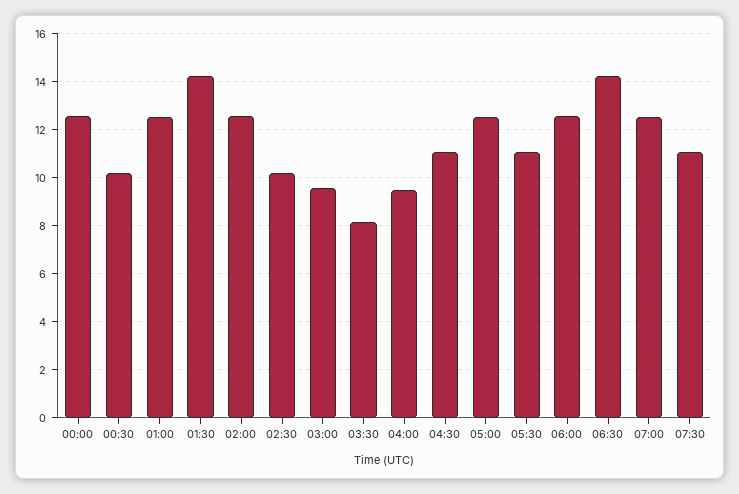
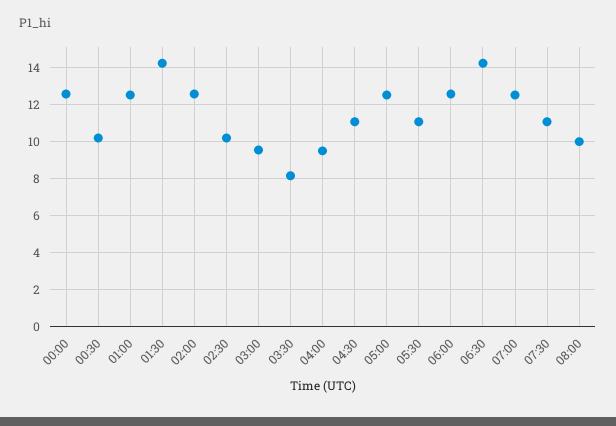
08:00: none -> 10

